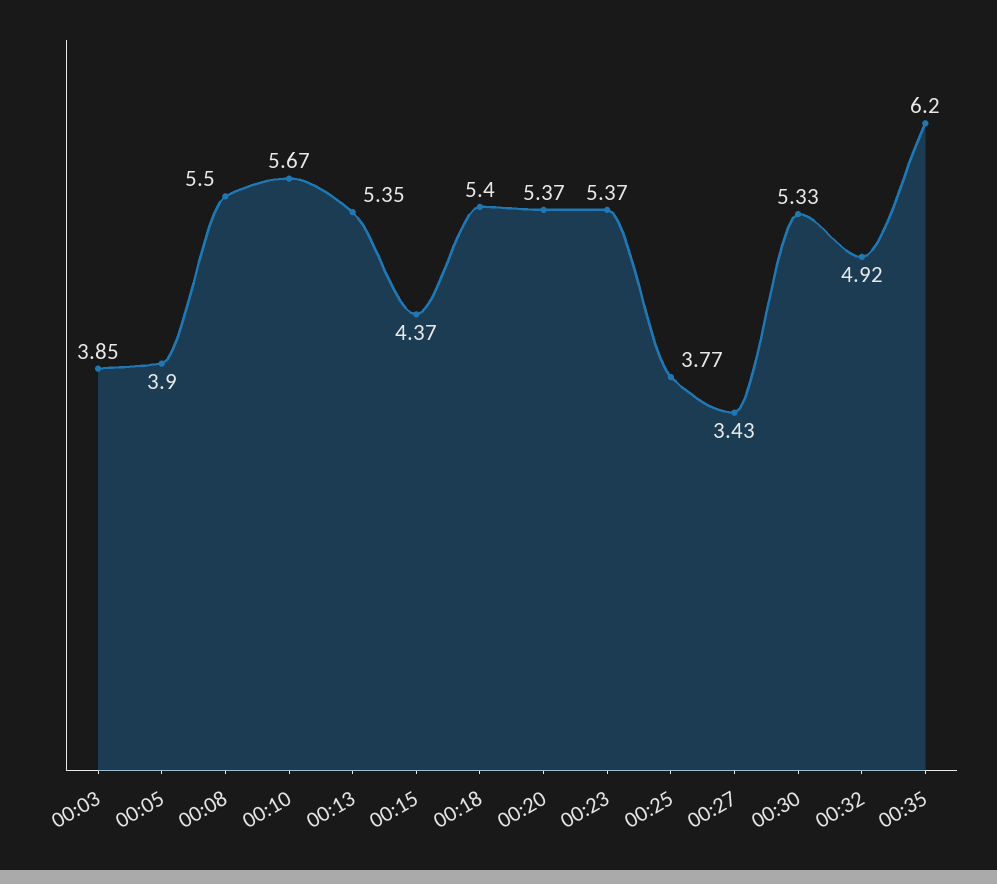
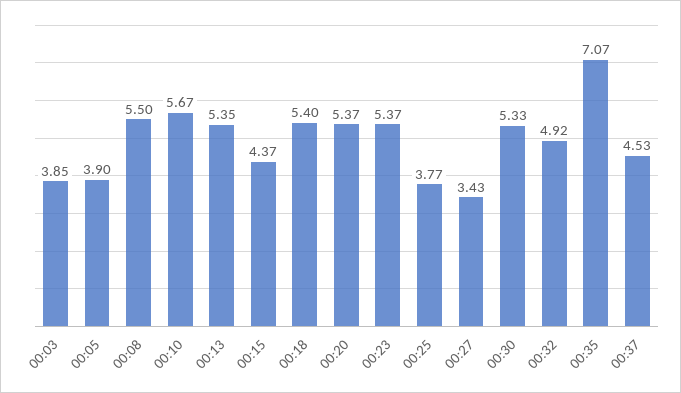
00:35: 6.2 -> 7.07
00:37: none -> 4.53

